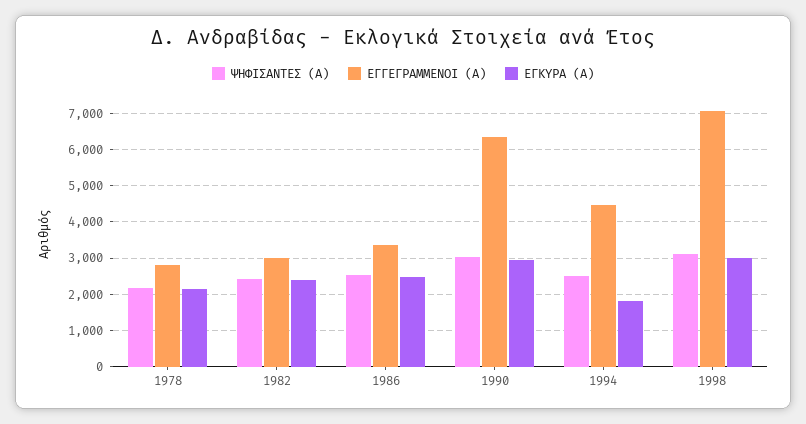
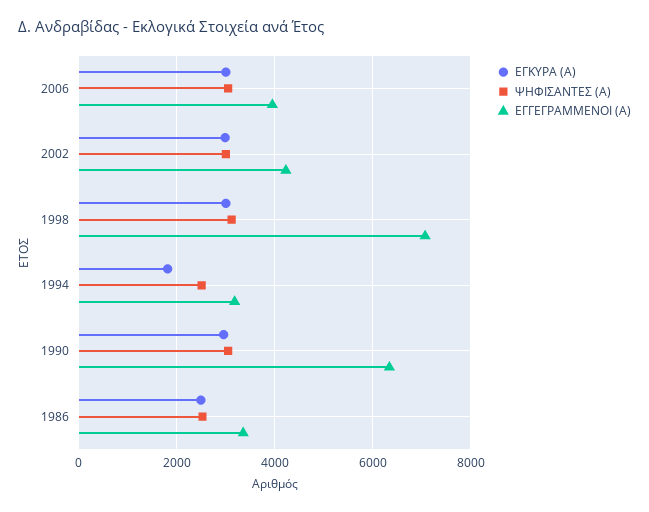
ΨΗΦΙΣΑΝΤΕΣ (Α), 1978: 2200 -> none
ΕΓΓΕΓΡΑΜΜΕΝΟΙ (Α), 1978: 2800 -> none
ΕΓΚΥΡΑ (Α), 1978: 2200 -> none
ΨΗΦΙΣΑΝΤΕΣ (Α), 1982: 2400 -> none
ΕΓΓΕΓΡΑΜΜΕΝΟΙ (Α), 1982: 3000 -> none
ΕΓΚΥΡΑ (Α), 1982: 2400 -> none
ΕΓΓΕΓΡΑΜΜΕΝΟΙ (Α), 1994: 4400 -> 3200
ΕΓΚΥΡΑ (Α), 2006: none -> 3000
ΨΗΦΙΣΑΝΤΕΣ (Α), 2006: none -> 3000
ΕΓΓΕΓΡΑΜΜΕΝΟΙ (Α), 2006: none -> 4000
ΕΓΚΥΡΑ (Α), 2002: none -> 3000
ΨΗΦΙΣΑΝΤΕΣ (Α), 2002: none -> 3000
ΕΓΓΕΓΡΑΜΜΕΝΟΙ (Α), 2002: none -> 4200

